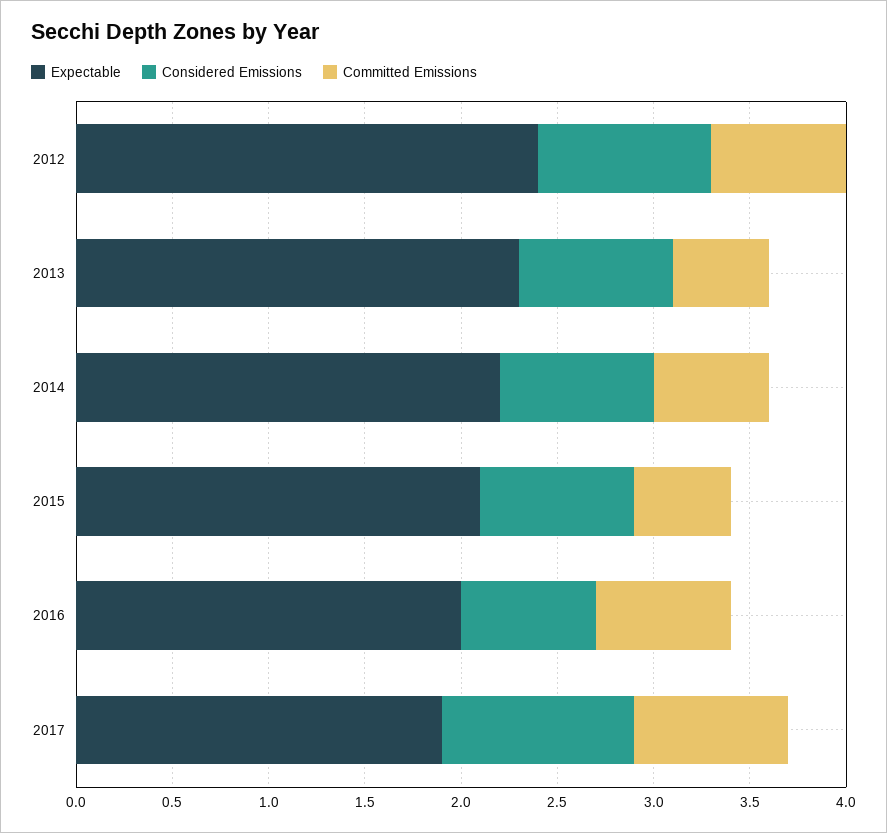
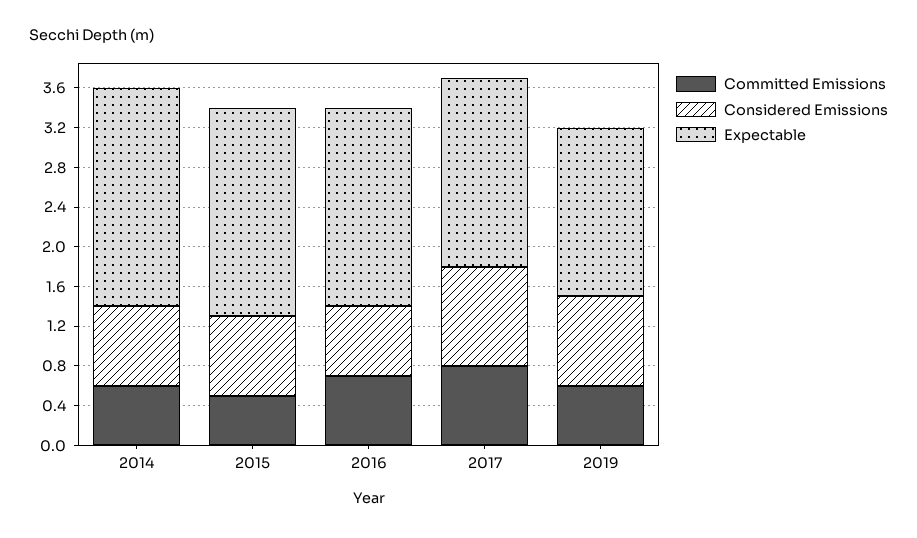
Expectable, 2012: 2.4 -> none
Considered Emissions, 2012: 0.9 -> none
Committed Emissions, 2012: 0.7 -> none
Expectable, 2013: 2.3 -> none
Considered Emissions, 2013: 0.8 -> none
Committed Emissions, 2013: 0.5 -> none
Committed Emissions, 2019: none -> 0.6
Considered Emissions, 2019: none -> 0.9
Expectable, 2019: none -> 1.7

